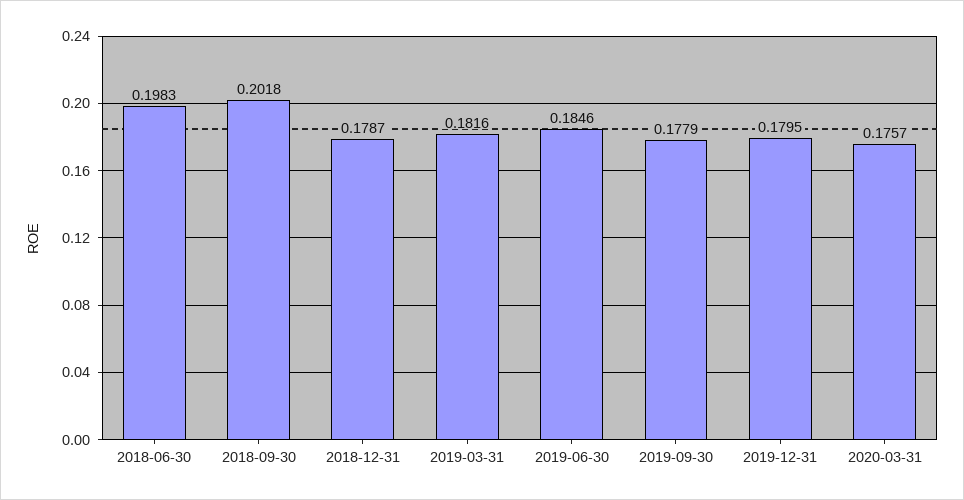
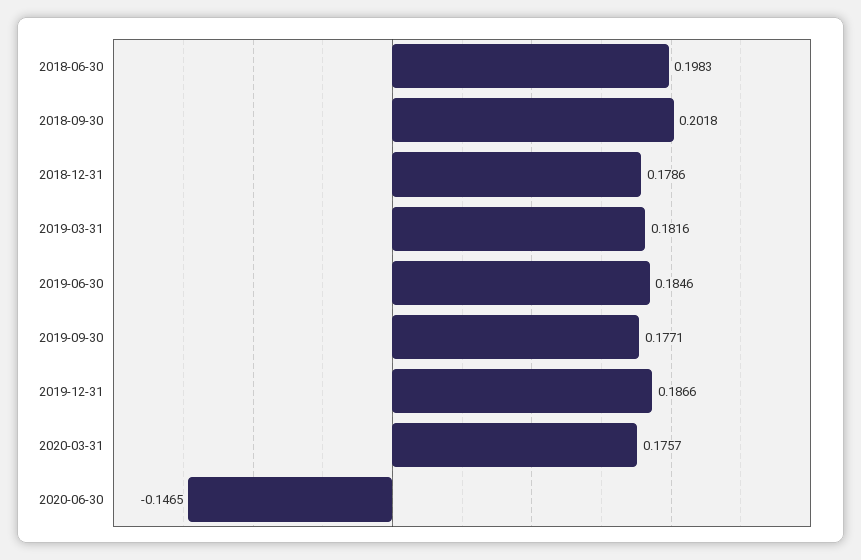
2018-12-31: 0.1787 -> 0.1786
2019-09-30: 0.1779 -> 0.1771
2019-12-31: 0.1795 -> 0.1866
2020-06-30: none -> -0.1465

